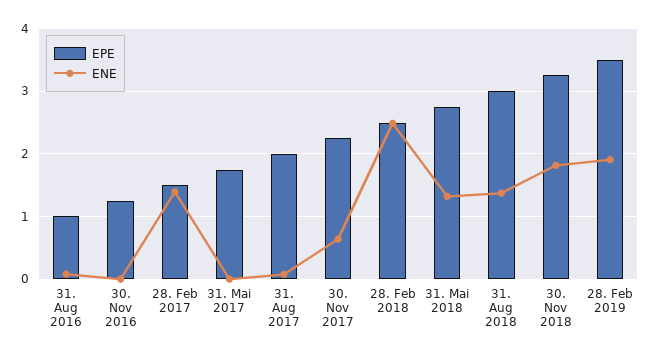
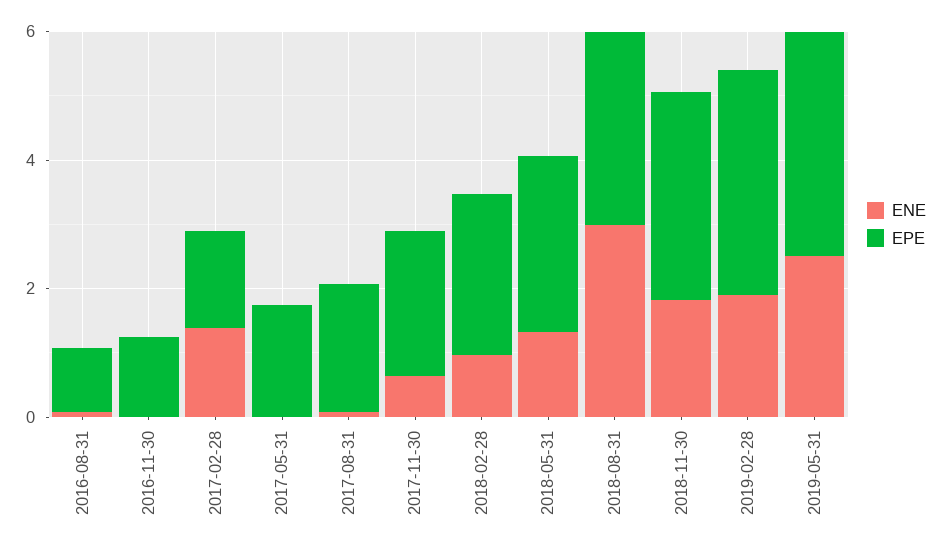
ENE, 28. Feb 2018: 2.5 -> 1
ENE, 31. Aug 2018: 1.4 -> 3
ENE, 2019-05-31: none -> 2.5
EPE, 2019-05-31: none -> 3.5

